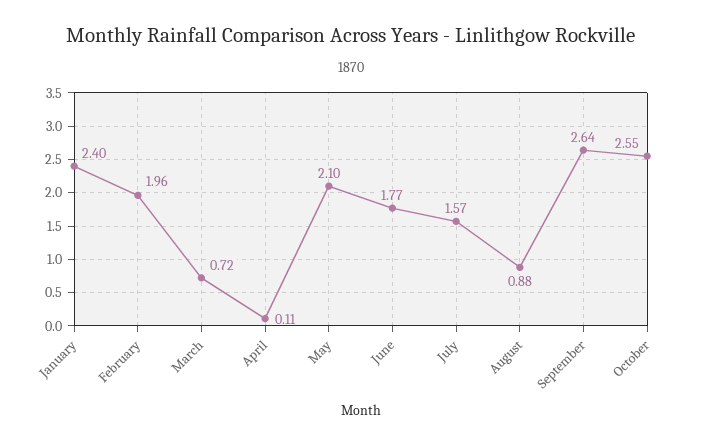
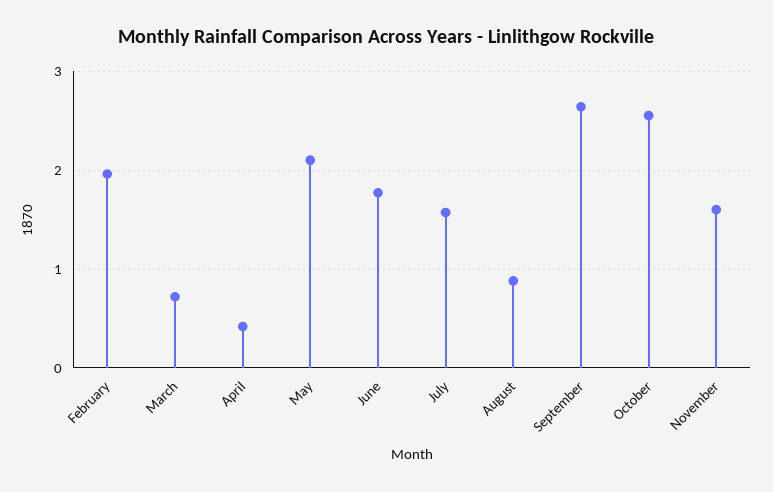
January: 2.4 -> none
April: 0.11 -> 0.4
November: none -> 1.6

